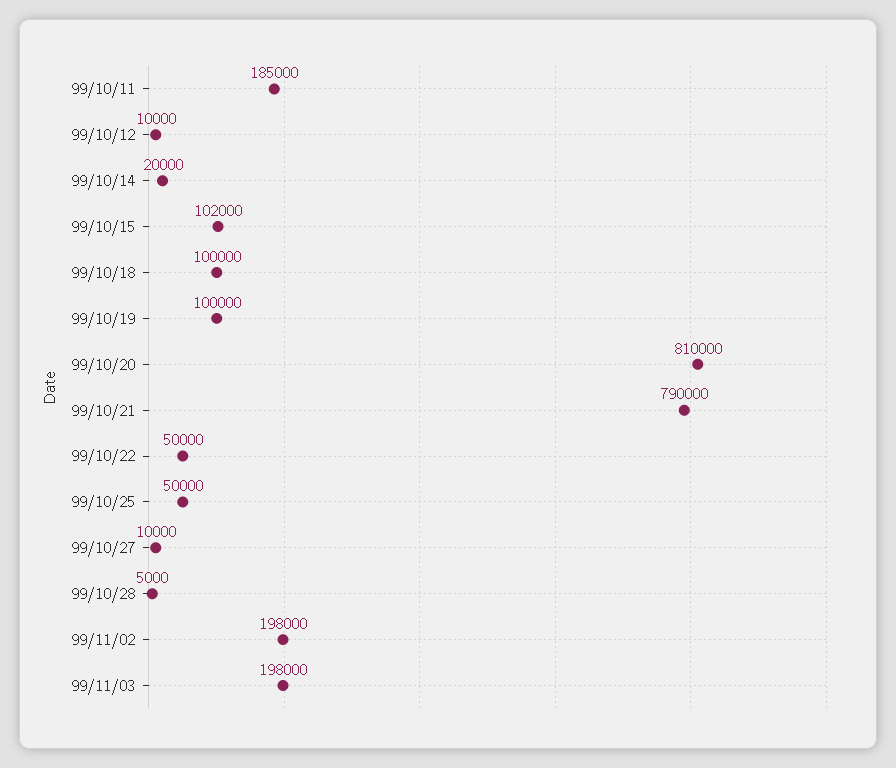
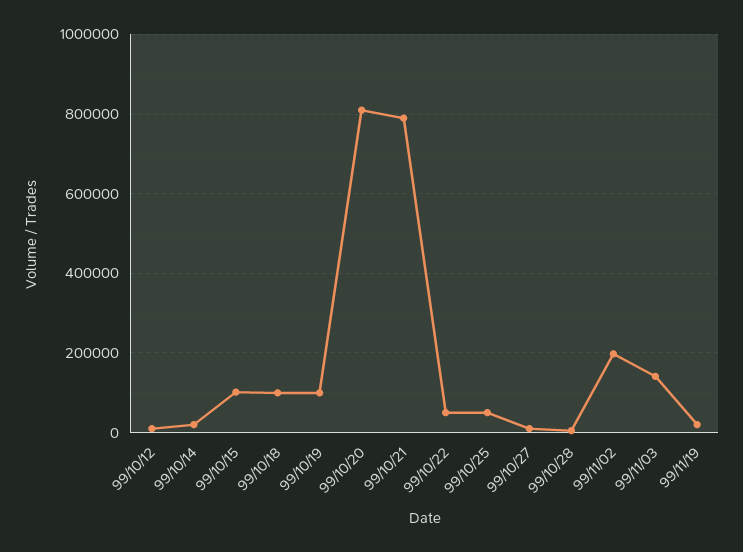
99/10/11: 185000 -> none
99/11/03: 198000 -> 140000
99/11/19: none -> 20000

